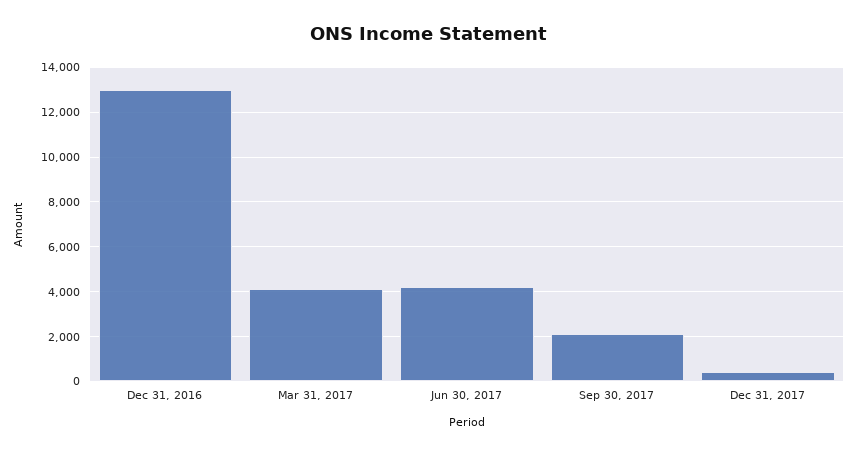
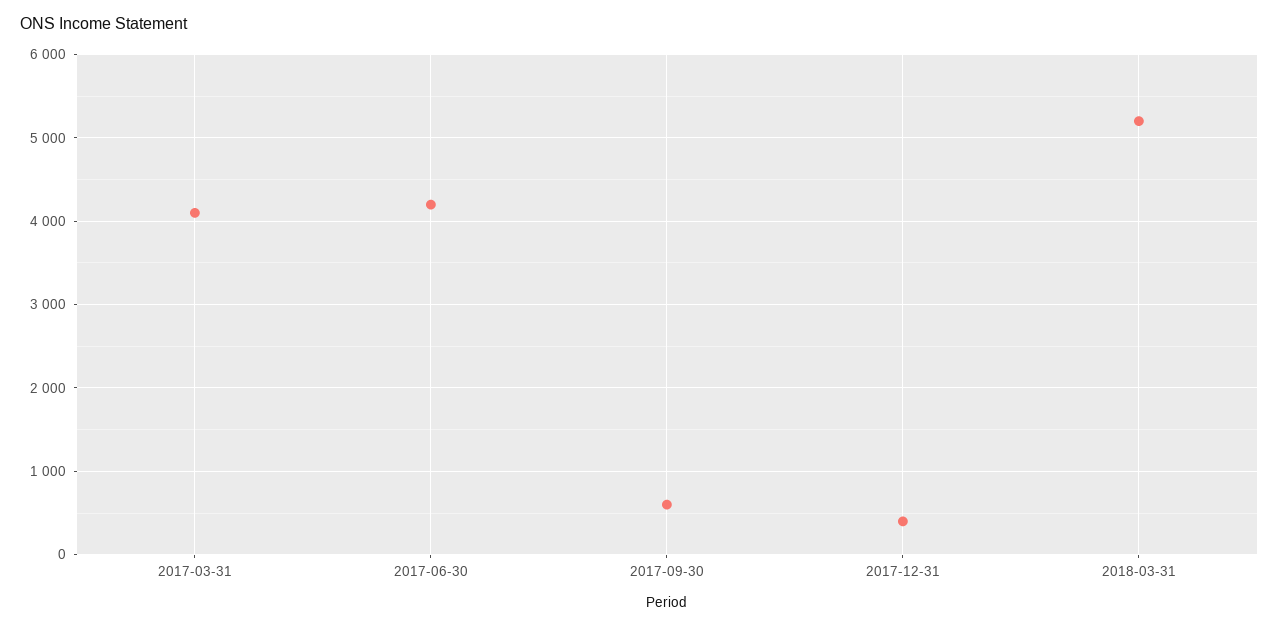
Dec 31, 2016: 13000 -> none
Sep 30, 2017: 2000 -> 600
2018-03-31: none -> 5200

